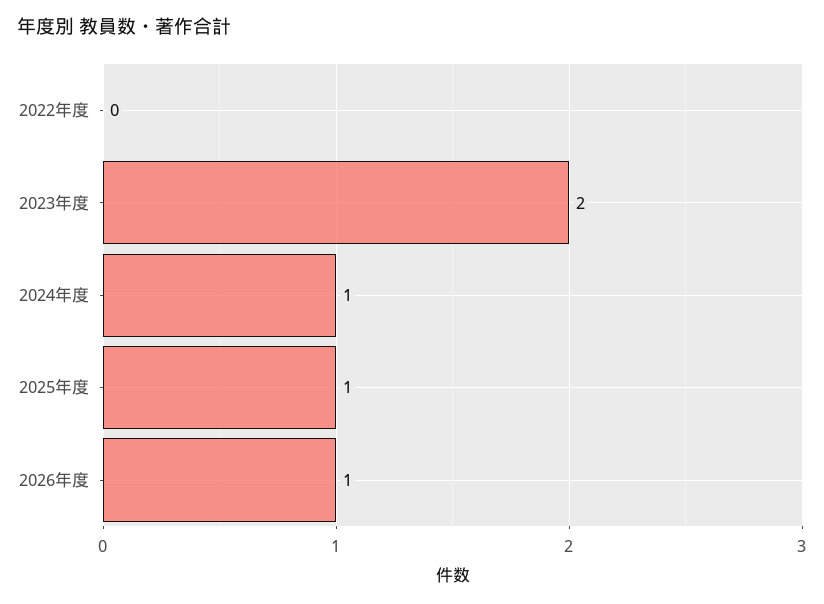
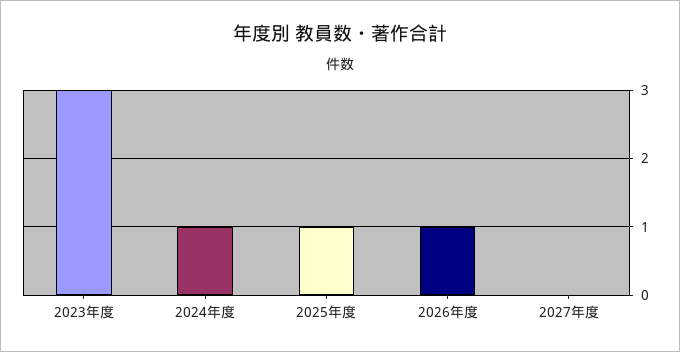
2022年度: 0 -> none
2023年度: 2 -> 3
2027年度: none -> 0

